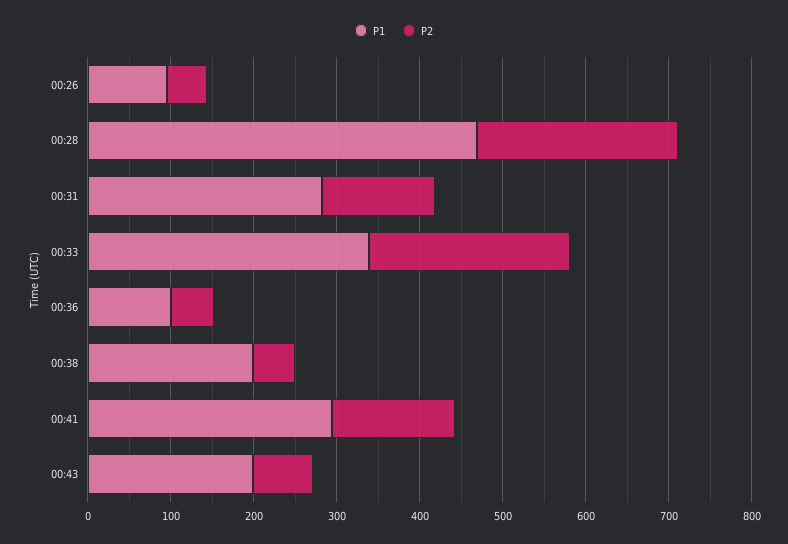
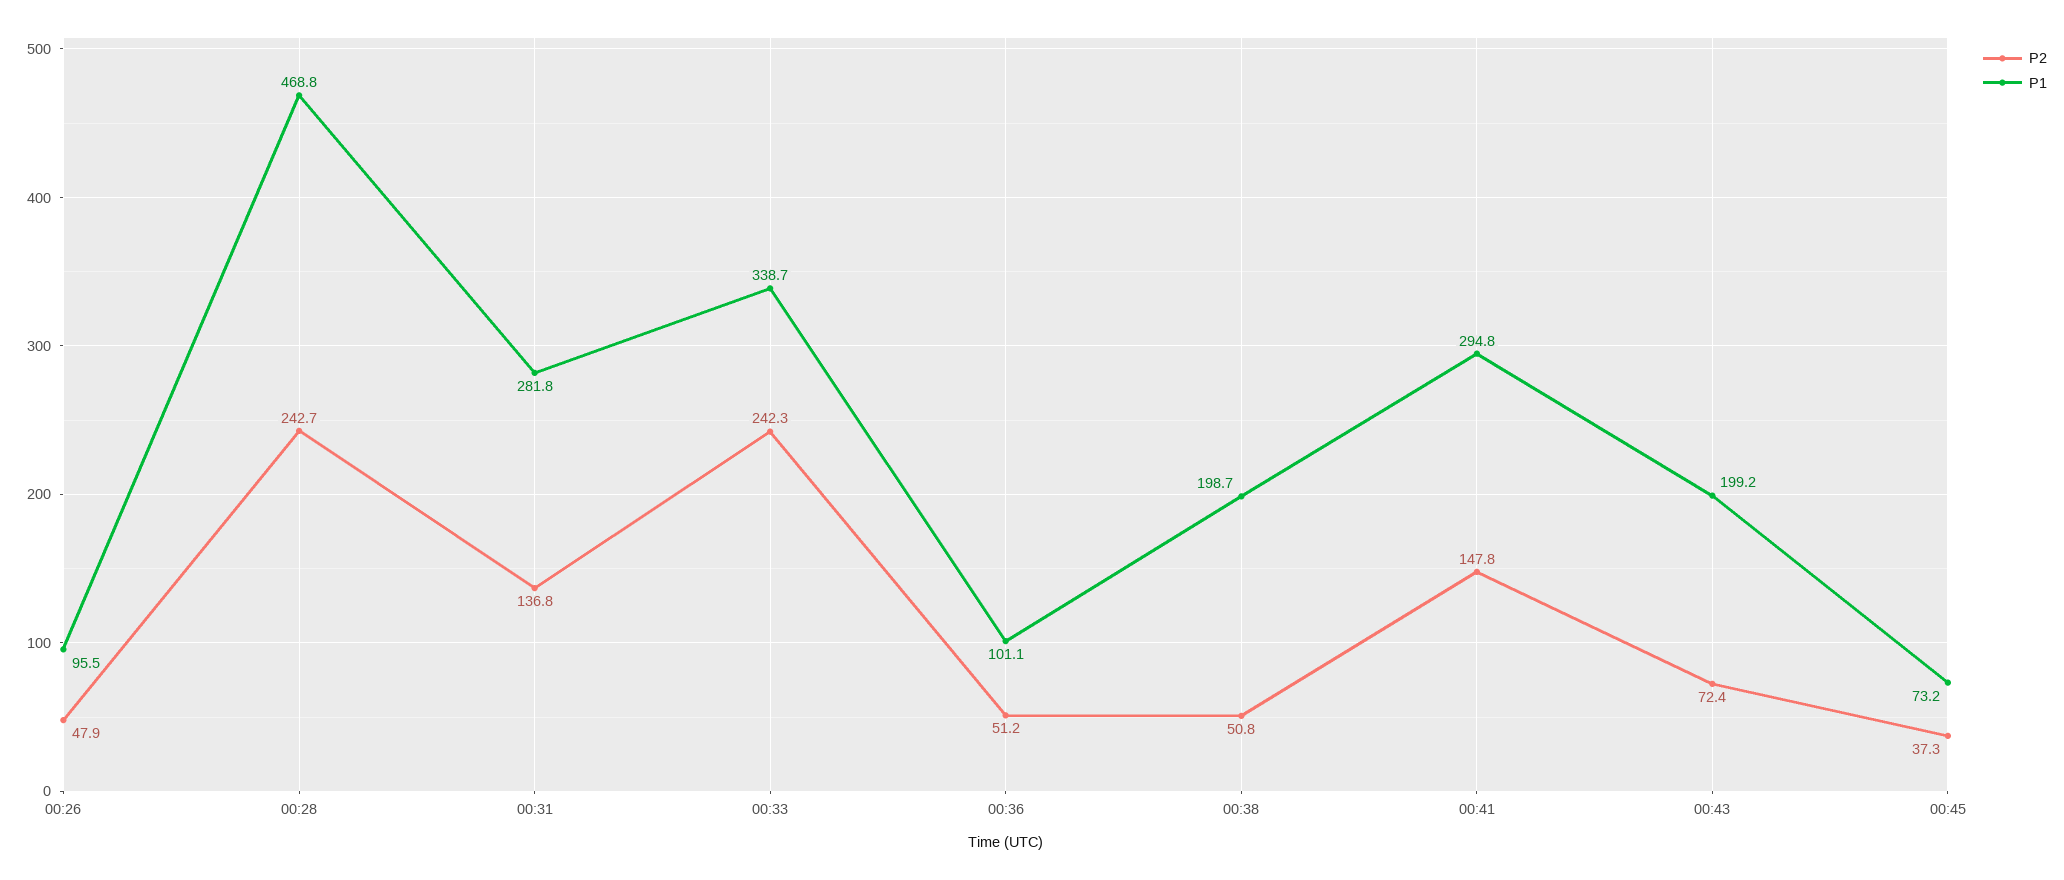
P2, 00:45: none -> 37.3
P1, 00:45: none -> 73.2

